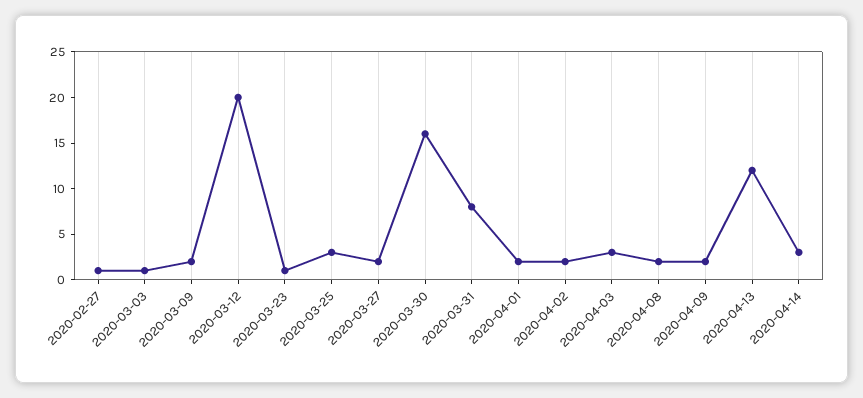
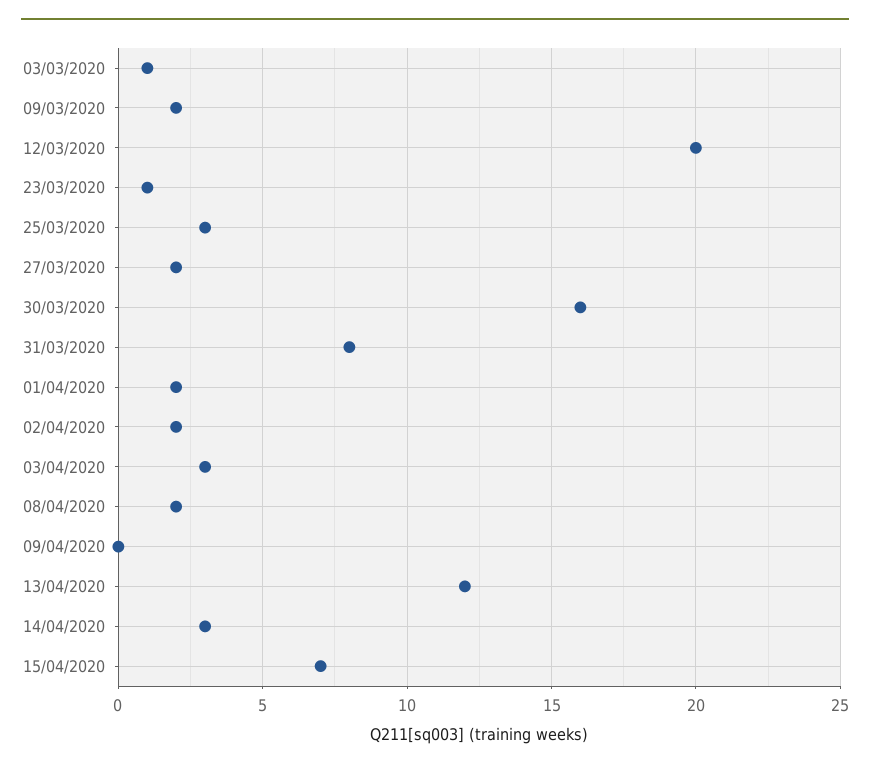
2020-02-27: 1 -> none
2020-04-09: 2 -> 0
15/04/2020: none -> 7

